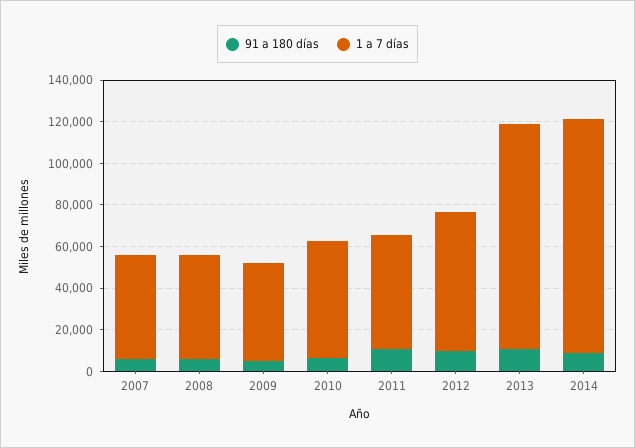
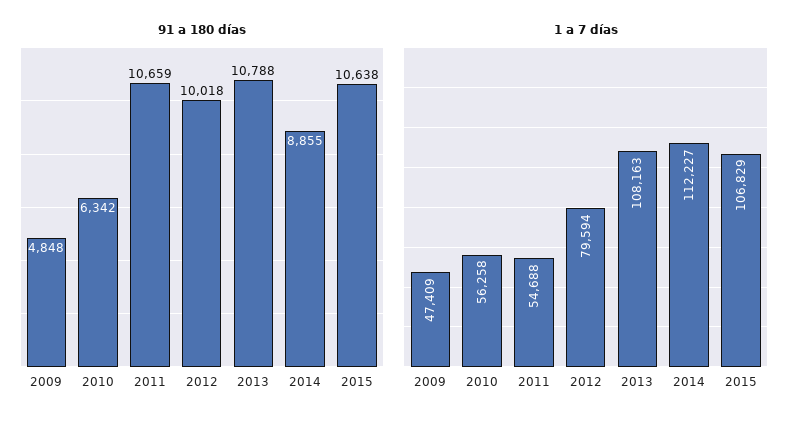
91 a 180 días, 2007: 5000 -> none
1 a 7 días, 2007: 50000 -> none
91 a 180 días, 2008: 5000 -> none
1 a 7 días, 2008: 50000 -> none
1 a 7 días, 2012: 65000 -> 79594
91 a 180 días, 2015: none -> 10638
1 a 7 días, 2015: none -> 106829

